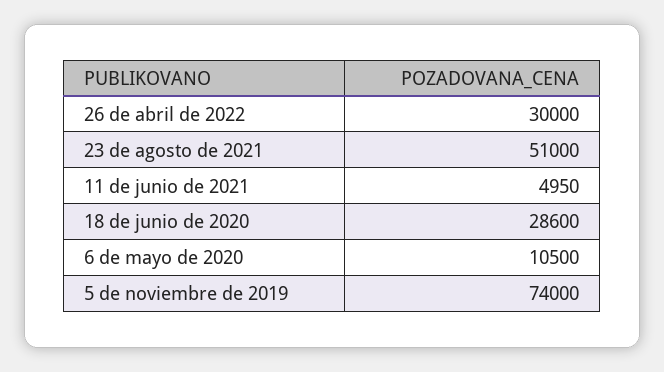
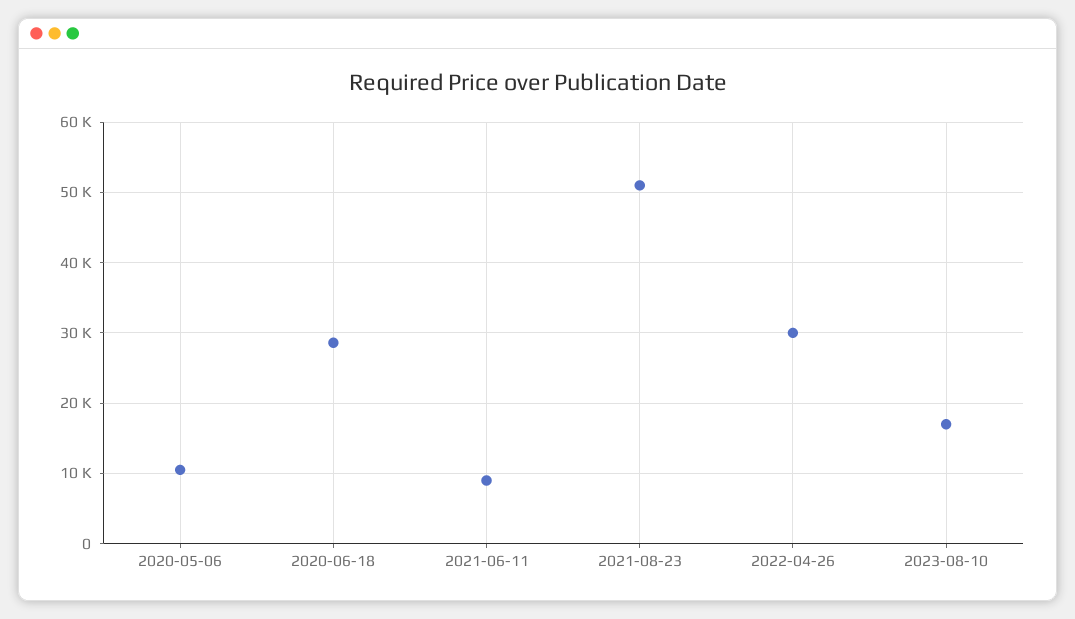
11 de junio de 2021: 4950 -> 9000
5 de noviembre de 2019: 74000 -> none
2023-08-10: none -> 17000

